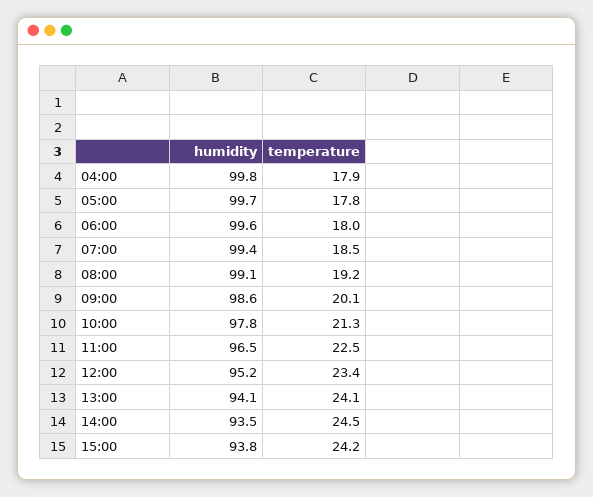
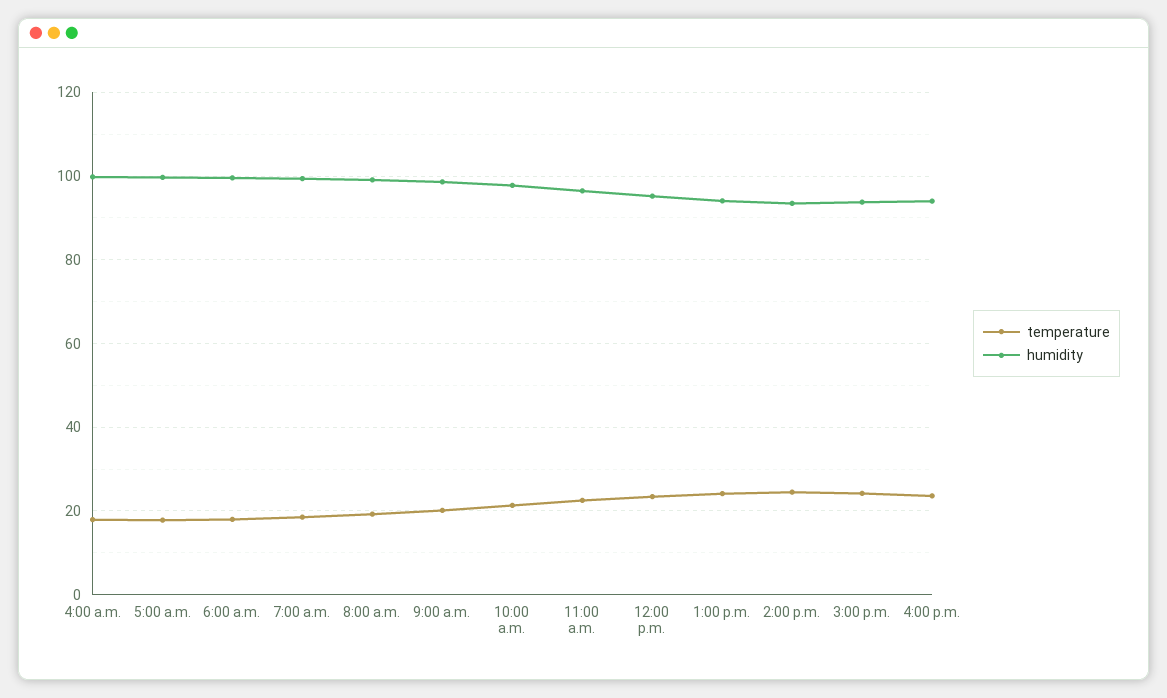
temperature, 4:00 p.m.: none -> 24
humidity, 4:00 p.m.: none -> 94

